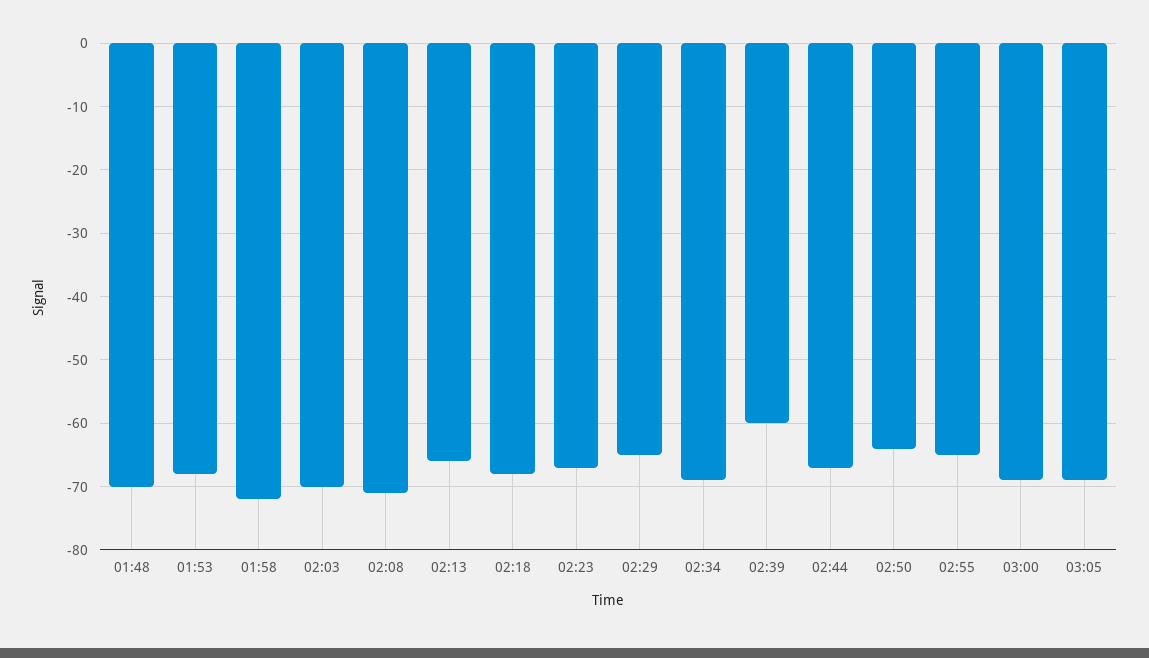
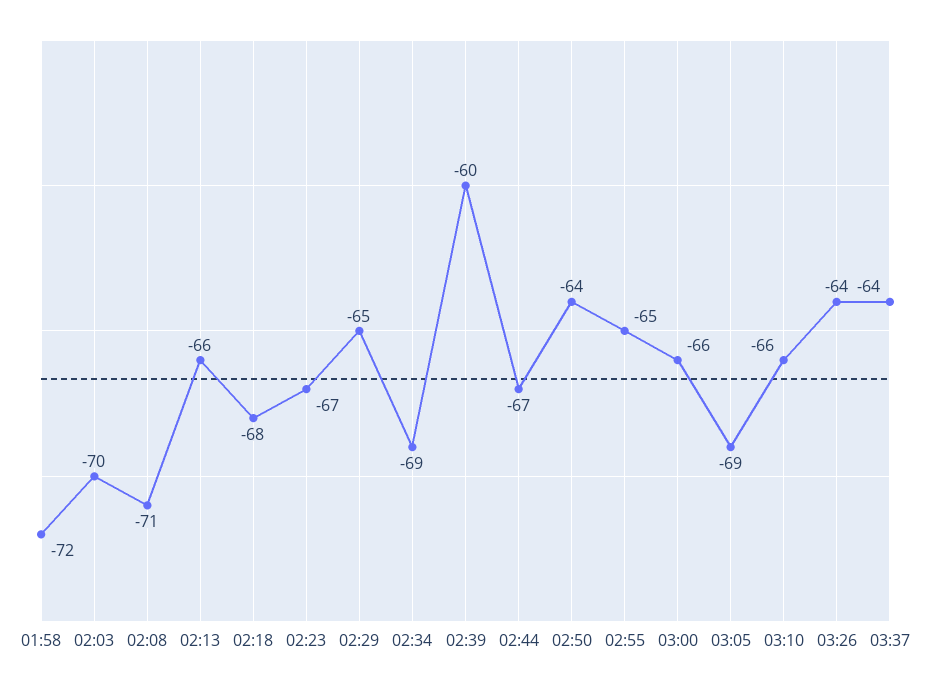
01:48: -70 -> none
01:53: -68 -> none
03:00: -69 -> -66
03:10: none -> -66
03:26: none -> -64
03:37: none -> -64

